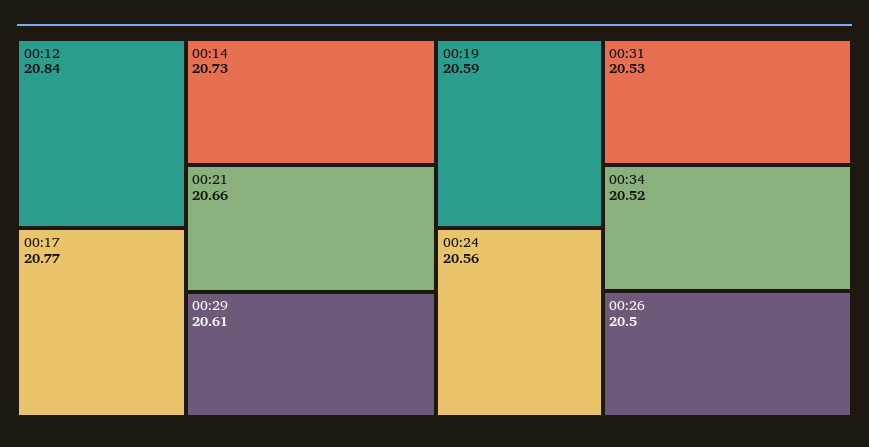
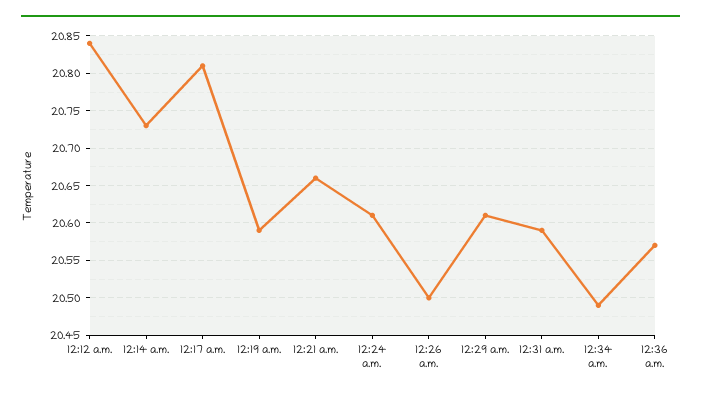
00:17: 20.77 -> 20.81
00:24: 20.56 -> 20.61
00:31: 20.53 -> 20.59
00:34: 20.52 -> 20.49
12:36 a.m.: none -> 20.57

